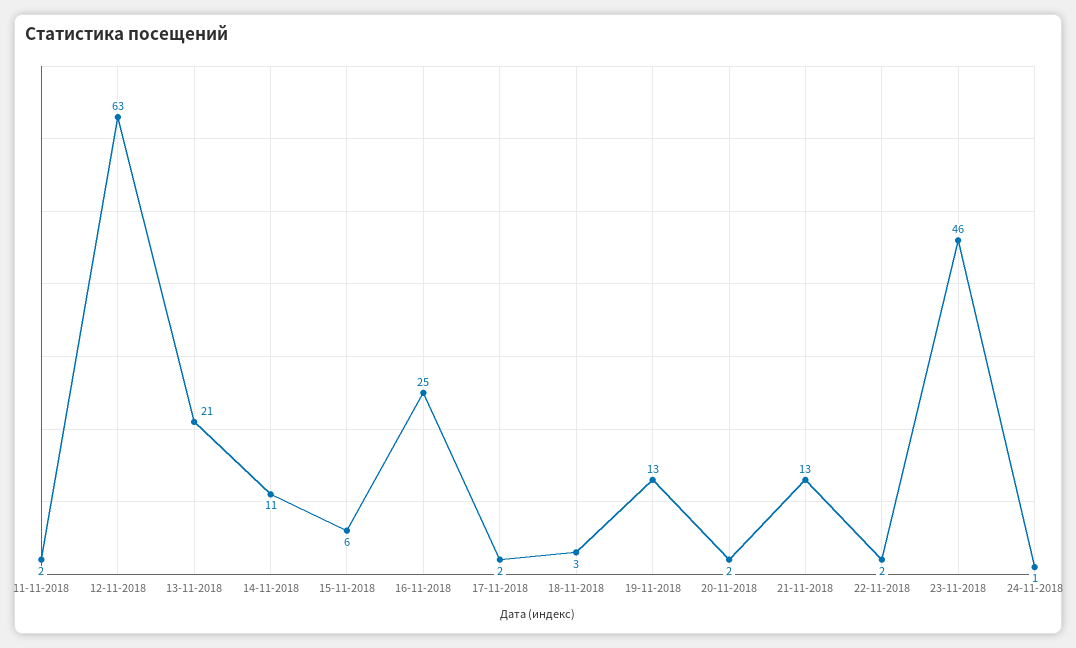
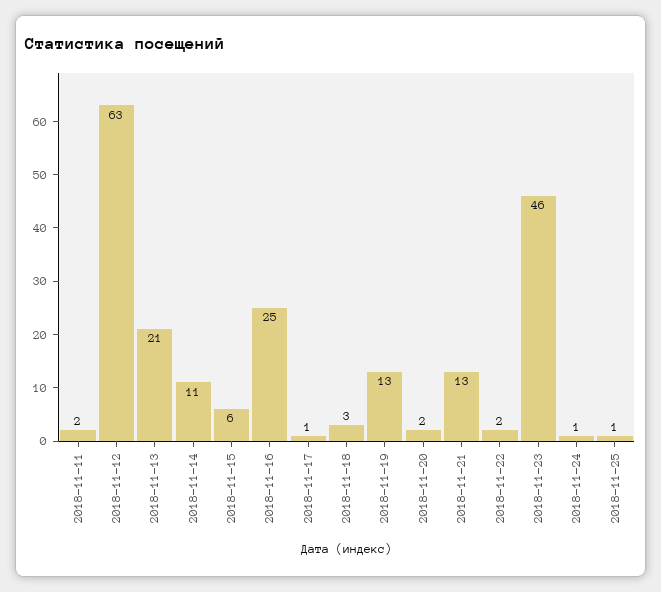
17-11-2018: 2 -> 1
2018-11-25: none -> 1

